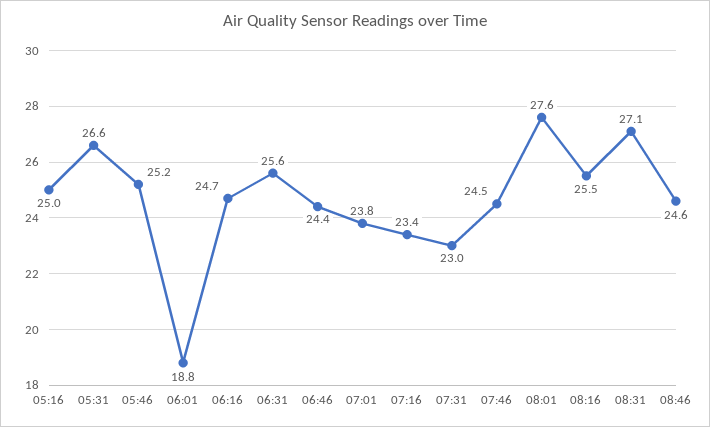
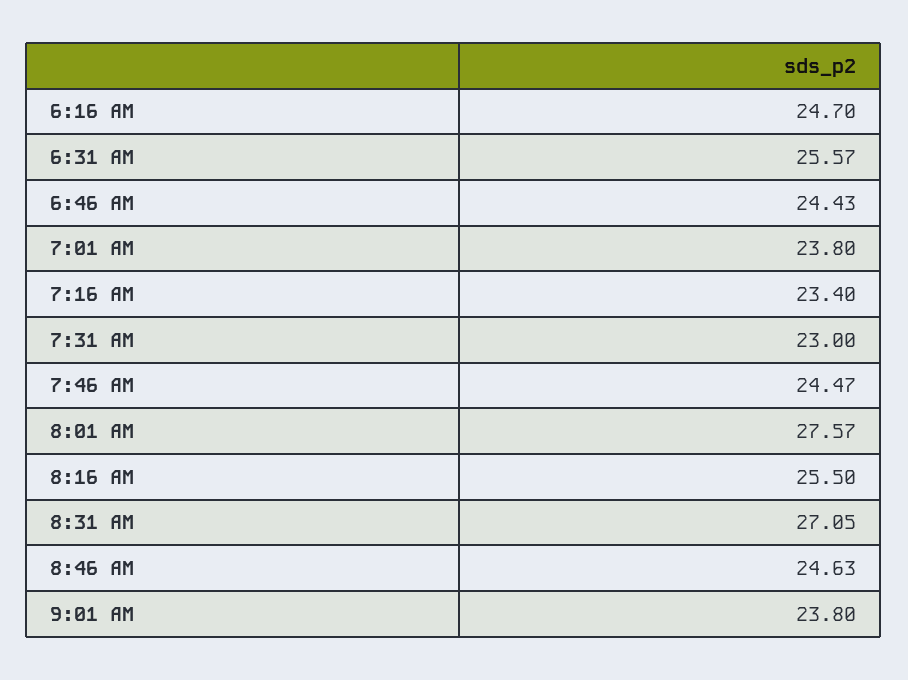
05:16: 25 -> none
05:31: 26.6 -> none
05:46: 25.2 -> none
06:01: 18.8 -> none
9:01 AM: none -> 23.8

